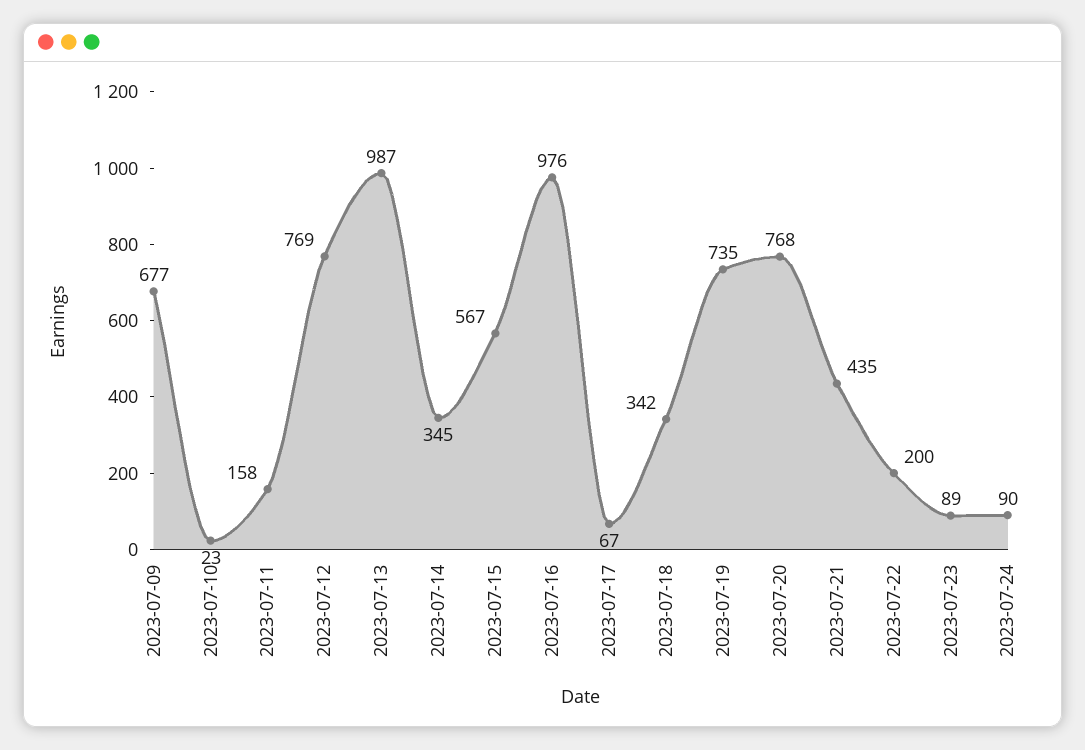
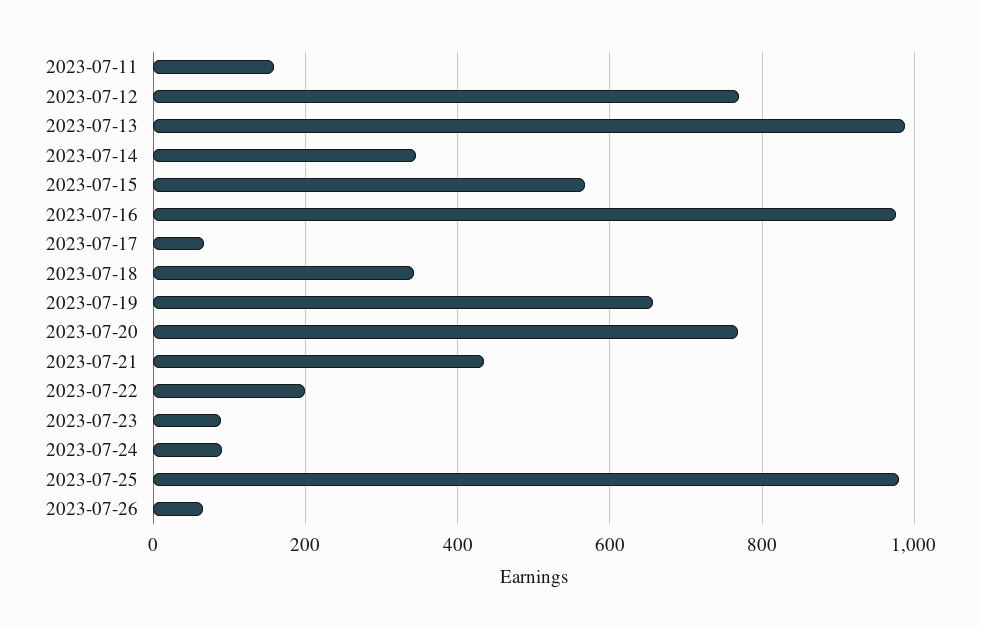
2023-07-09: 677 -> none
2023-07-10: 23 -> none
2023-07-19: 735 -> 660
2023-07-25: none -> 980
2023-07-26: none -> 60

